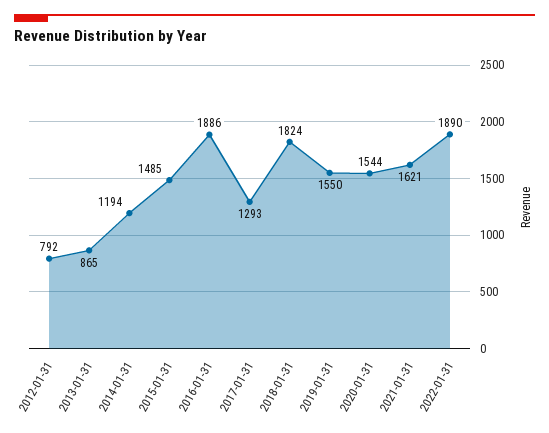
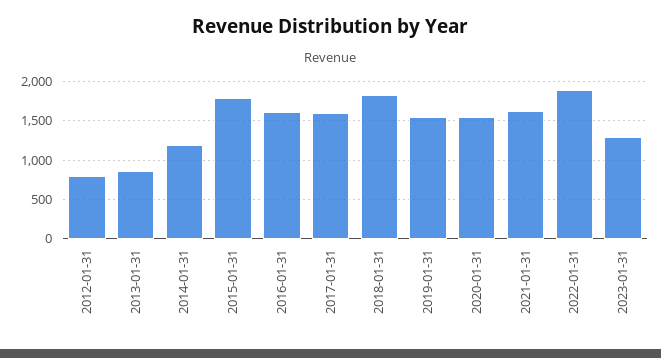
2015-01-31: 1485 -> 1800
2016-01-31: 1886 -> 1600
2017-01-31: 1293 -> 1600
2023-01-31: none -> 1300

